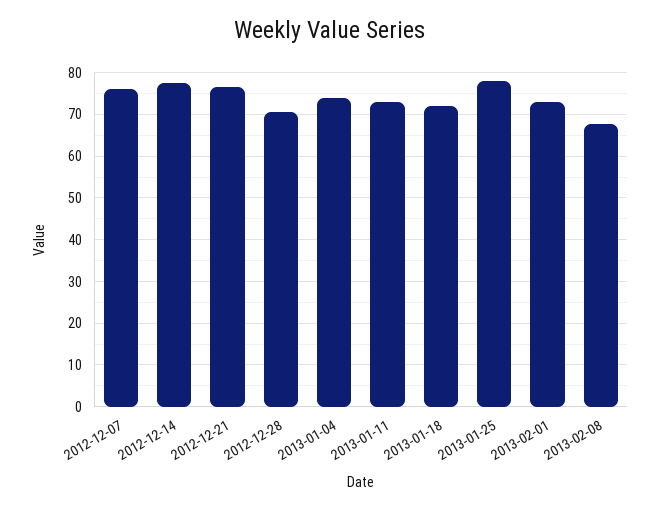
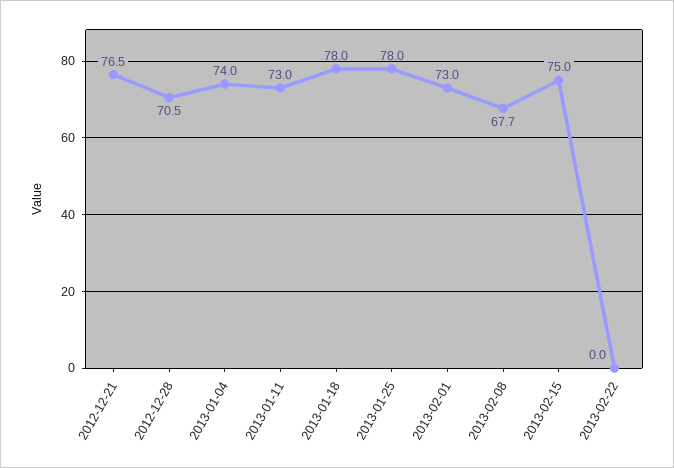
2012-12-07: 76 -> none
2012-12-14: 78 -> none
2013-01-18: 72 -> 78
2013-02-15: none -> 75
2013-02-22: none -> 0

